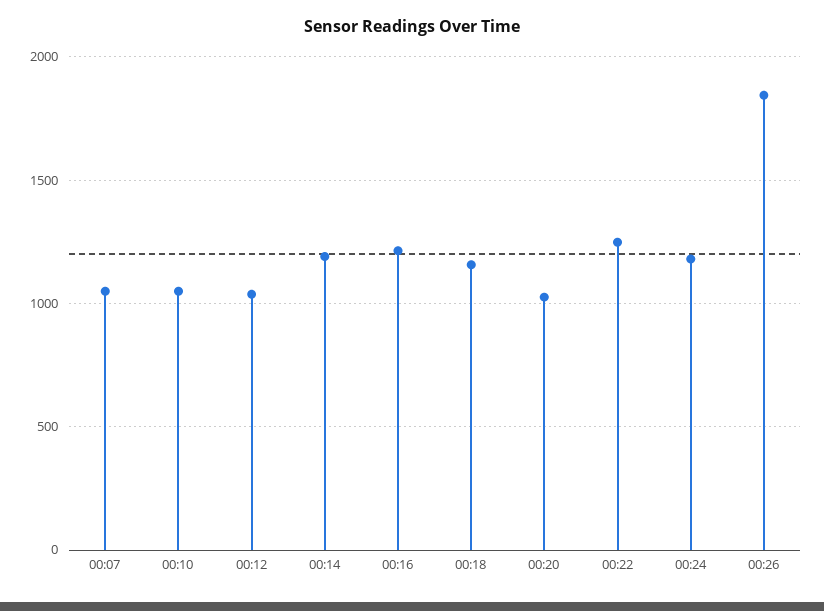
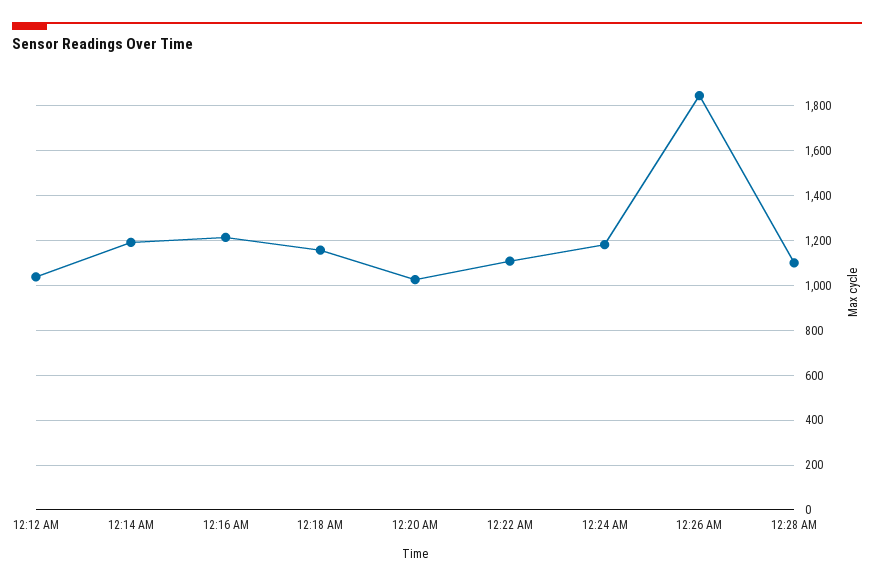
00:07: 1050 -> none
00:10: 1050 -> none
00:22: 1250 -> 1100
12:28 AM: none -> 1100

